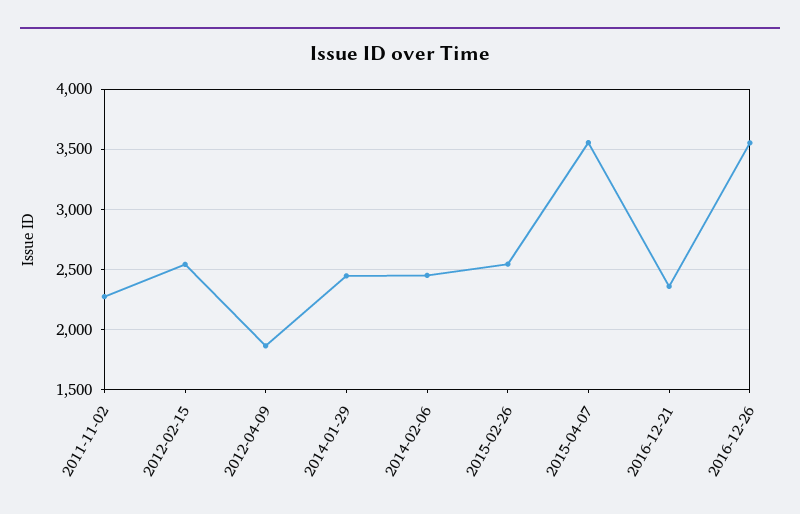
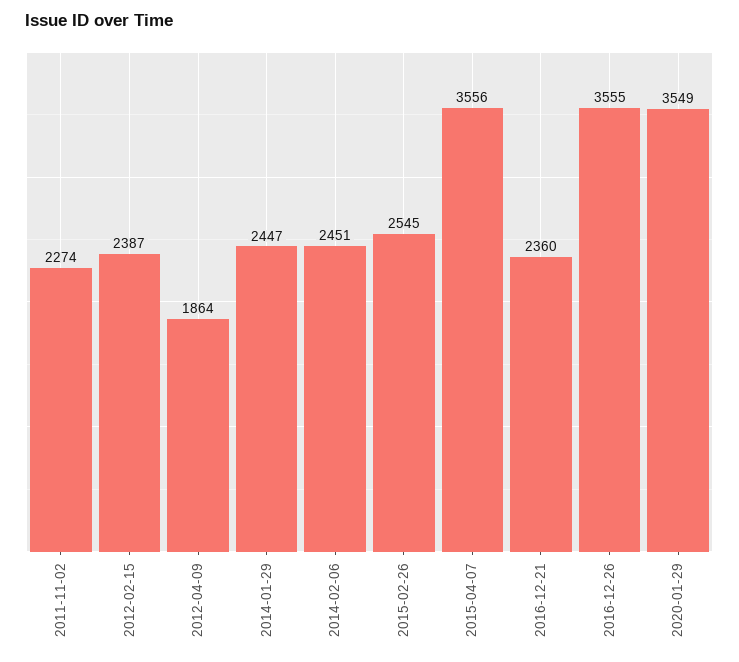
2012-02-15: 2550 -> 2387
2020-01-29: none -> 3549

